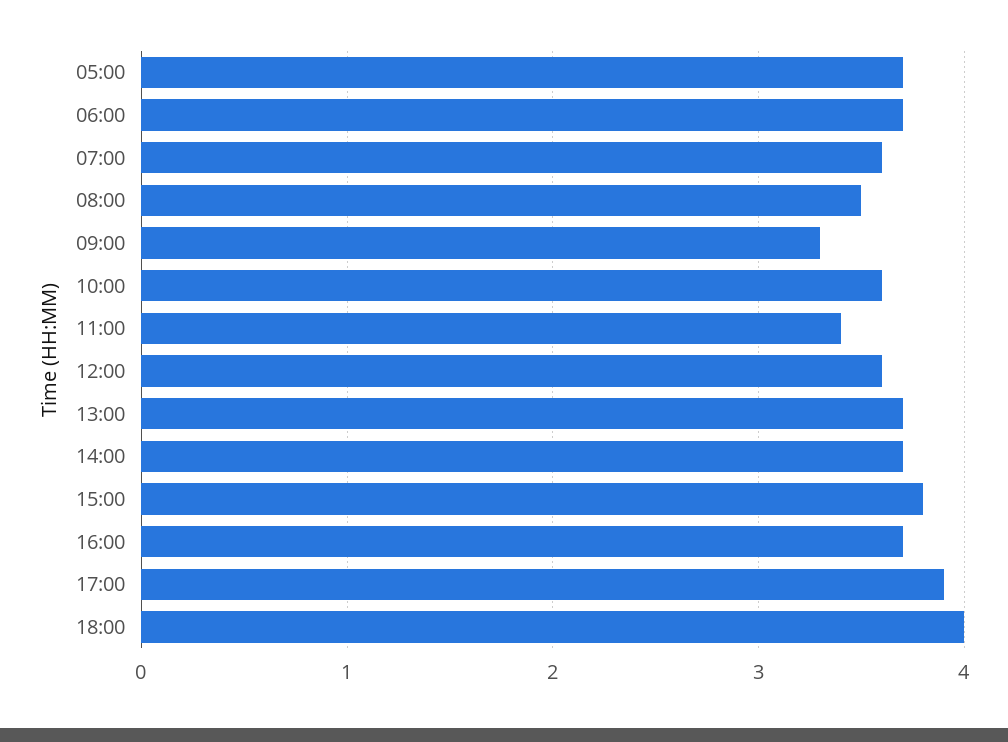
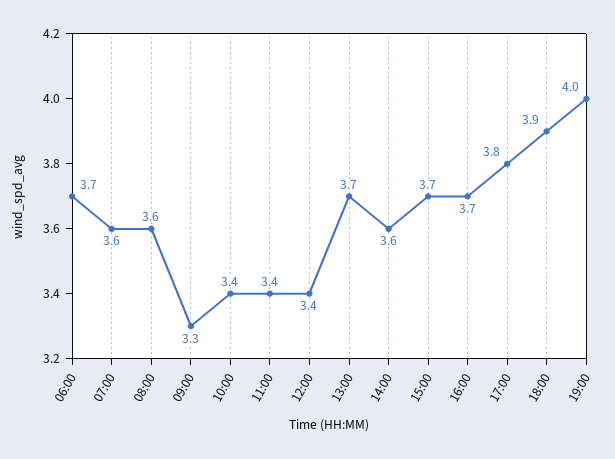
05:00: 3.7 -> none
08:00: 3.5 -> 3.6
10:00: 3.6 -> 3.4
12:00: 3.6 -> 3.4
14:00: 3.7 -> 3.6
15:00: 3.8 -> 3.7
17:00: 3.9 -> 3.8
18:00: 4 -> 3.9
19:00: none -> 4

